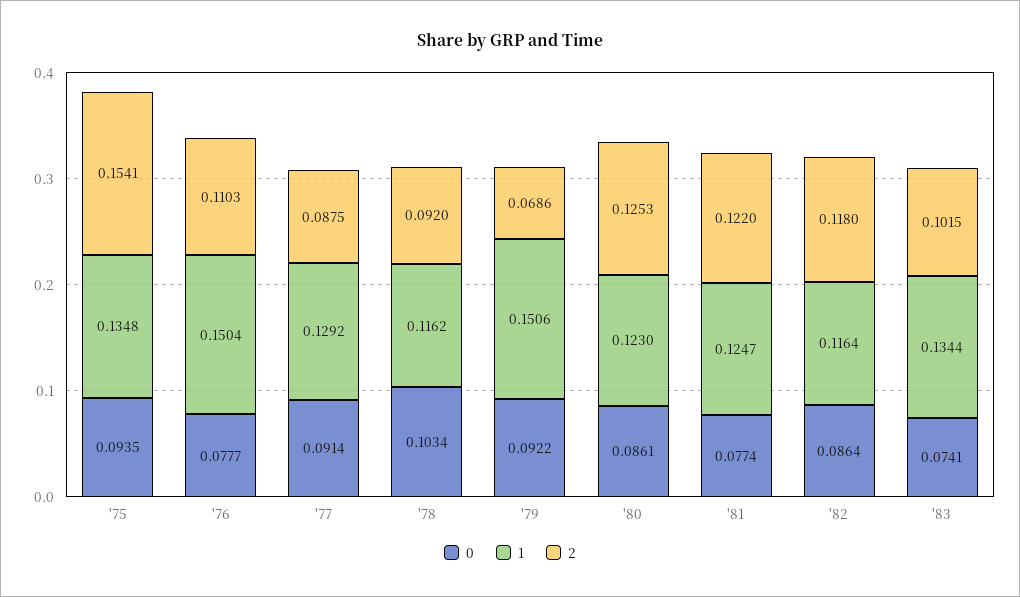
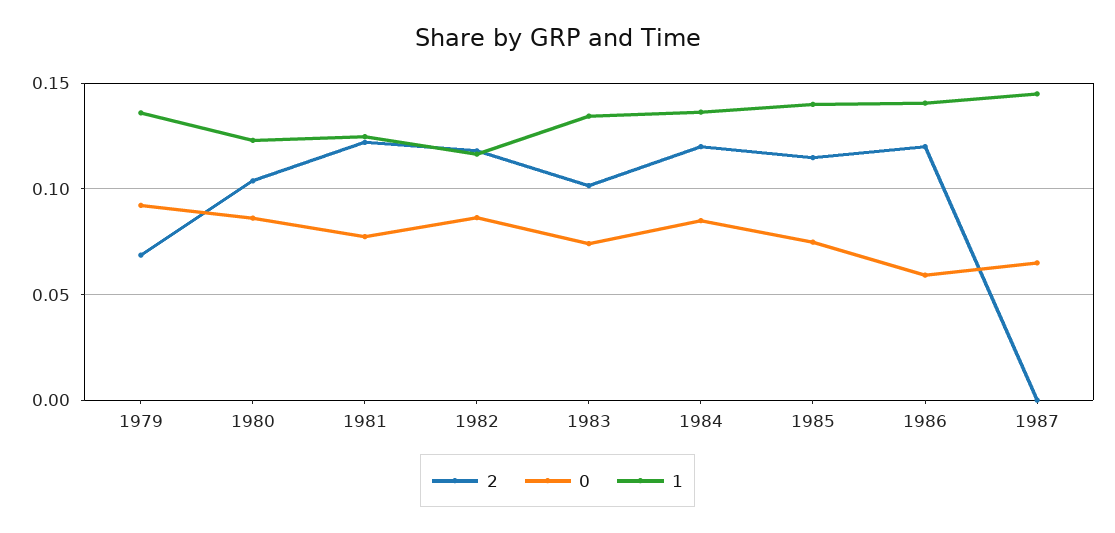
0, '75: 0.0935 -> none
1, '75: 0.1348 -> none
2, '75: 0.1541 -> none
0, '76: 0.0777 -> none
1, '76: 0.1504 -> none
2, '76: 0.1103 -> none
0, '77: 0.0914 -> none
1, '77: 0.1292 -> none
2, '77: 0.0875 -> none
0, '78: 0.1034 -> none
1, '78: 0.1162 -> none
2, '78: 0.092 -> none
1, '79: 0.1506 -> 0.135
2, '80: 0.1253 -> 0.105
2, 1984: none -> 0.12
0, 1984: none -> 0.085
1, 1984: none -> 0.135
2, 1985: none -> 0.115
0, 1985: none -> 0.075
1, 1985: none -> 0.14
2, 1986: none -> 0.12
0, 1986: none -> 0.06
1, 1986: none -> 0.14
2, 1987: none -> 0
0, 1987: none -> 0.065
1, 1987: none -> 0.145

